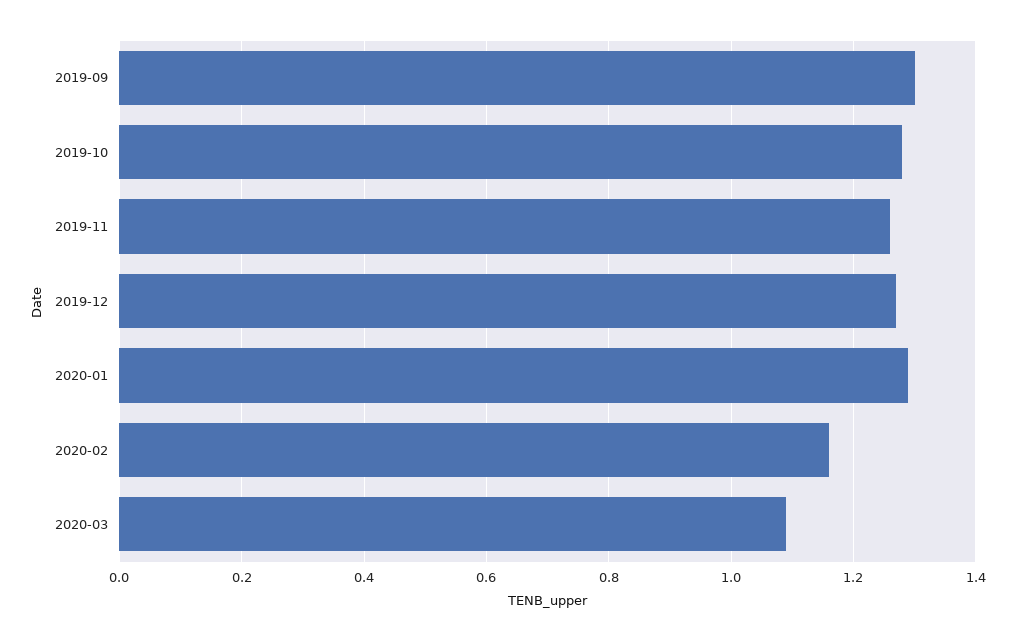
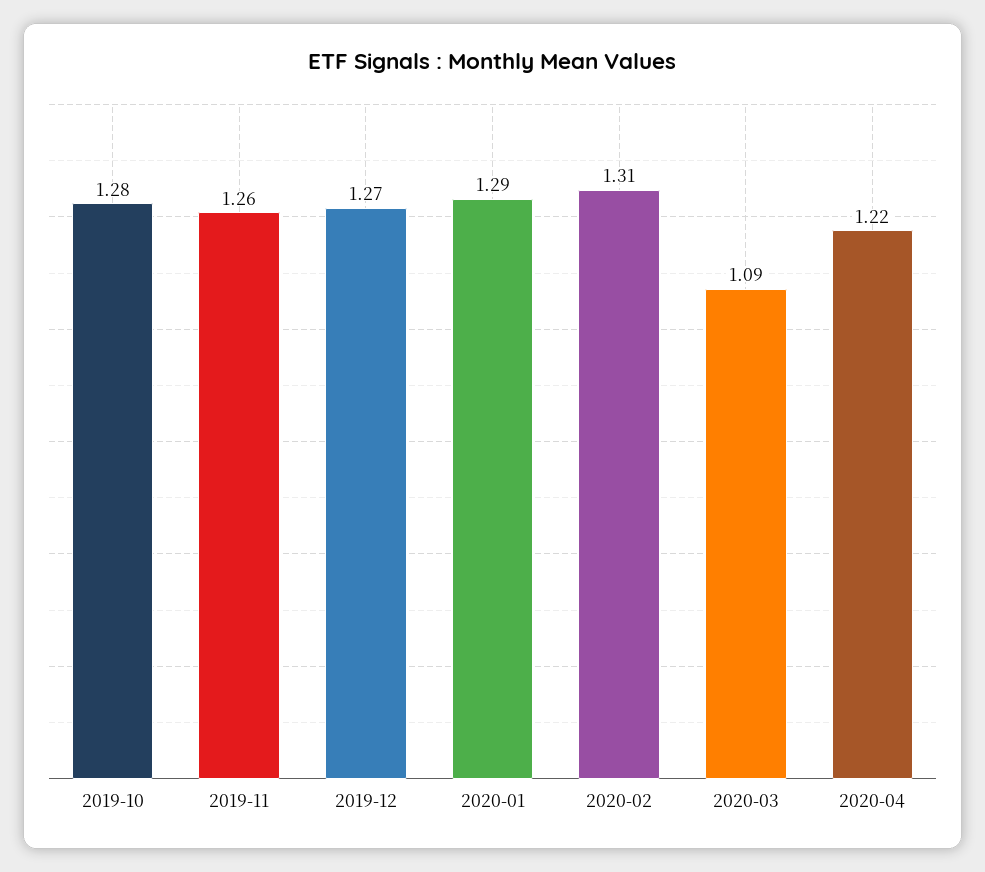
2019-09: 1.3 -> none
2020-02: 1.15 -> 1.31
2020-04: none -> 1.22

